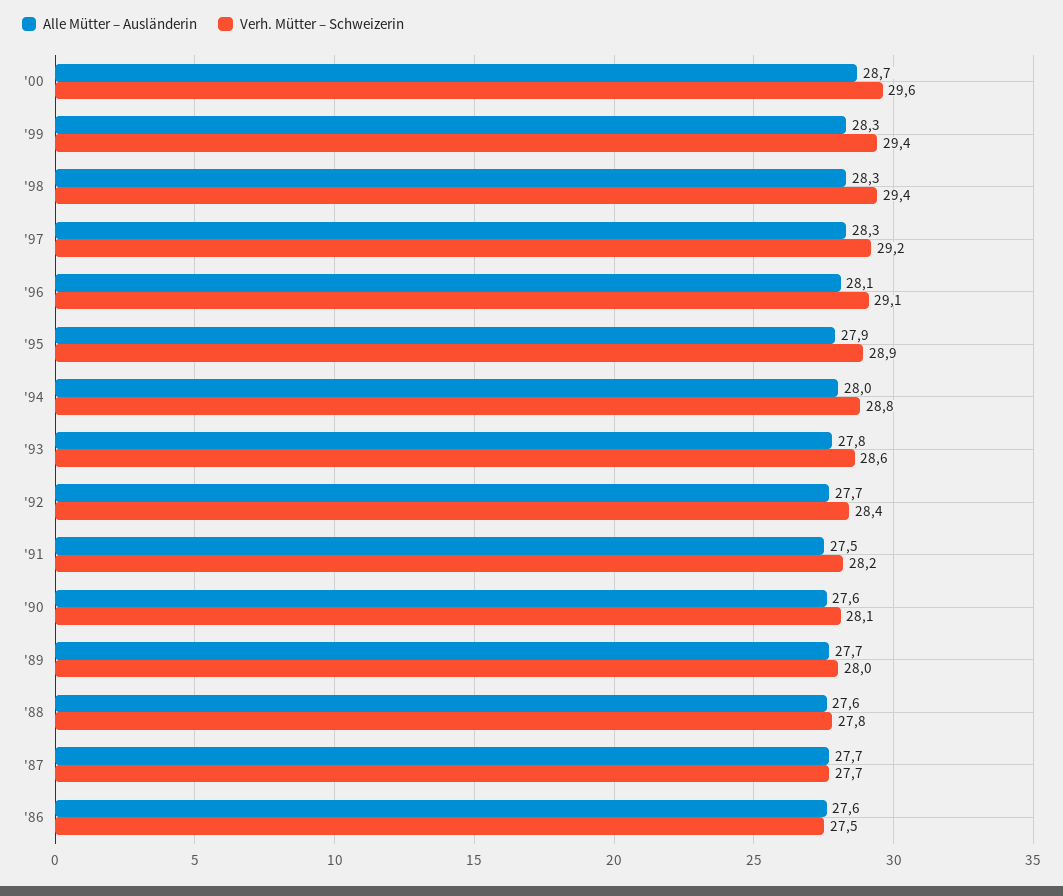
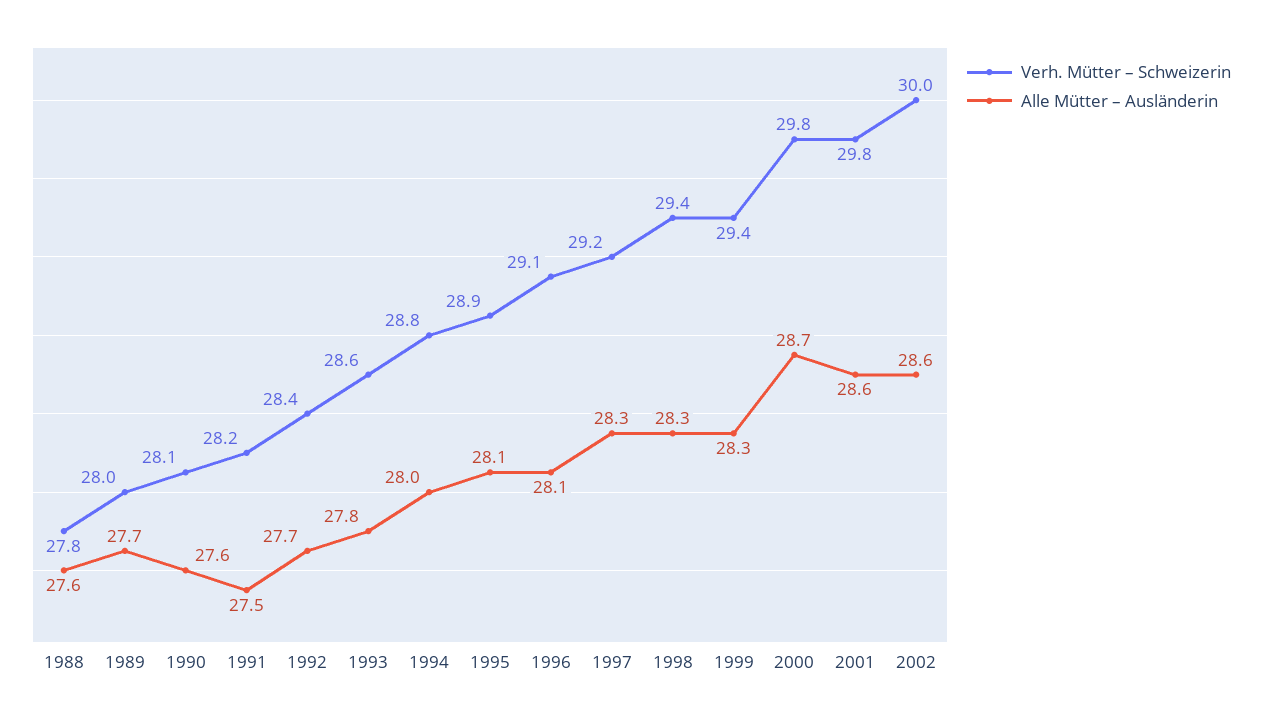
Verh. Mütter – Schweizerin, '00: 29.6 -> 29.8
Alle Mütter – Ausländerin, '95: 27.9 -> 28.1
Alle Mütter – Ausländerin, '87: 27.7 -> none
Verh. Mütter – Schweizerin, '87: 27.7 -> none
Alle Mütter – Ausländerin, '86: 27.6 -> none
Verh. Mütter – Schweizerin, '86: 27.5 -> none
Verh. Mütter – Schweizerin, 2001: none -> 29.8
Alle Mütter – Ausländerin, 2001: none -> 28.6
Verh. Mütter – Schweizerin, 2002: none -> 30
Alle Mütter – Ausländerin, 2002: none -> 28.6

